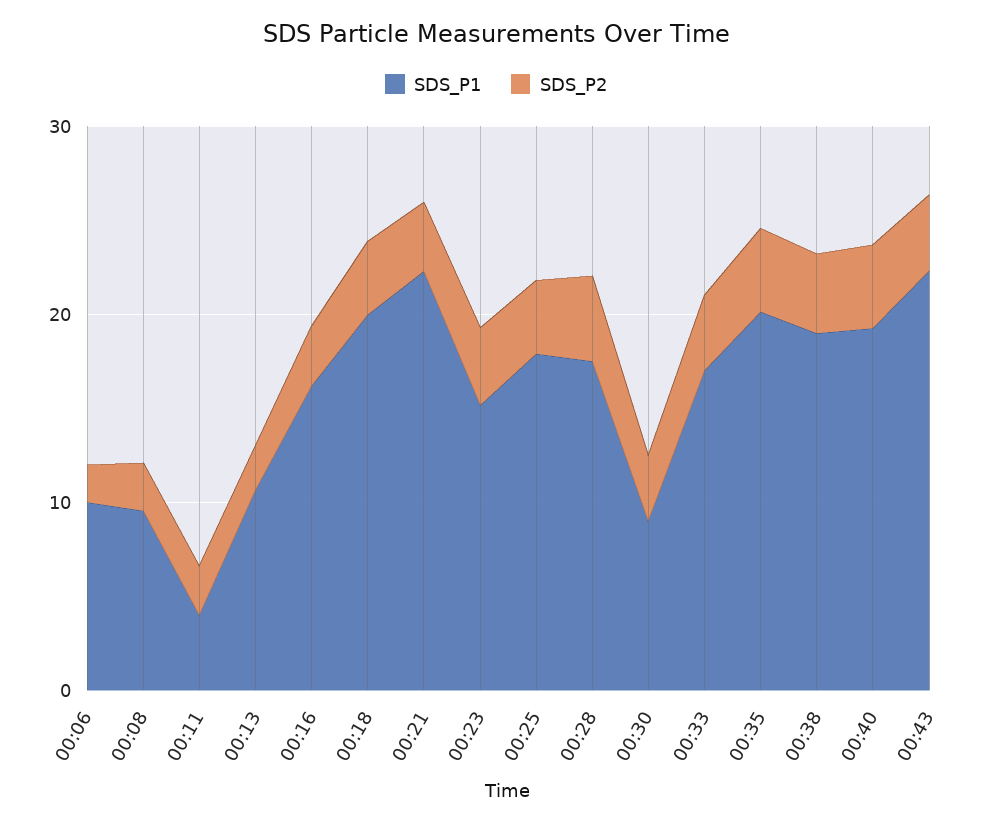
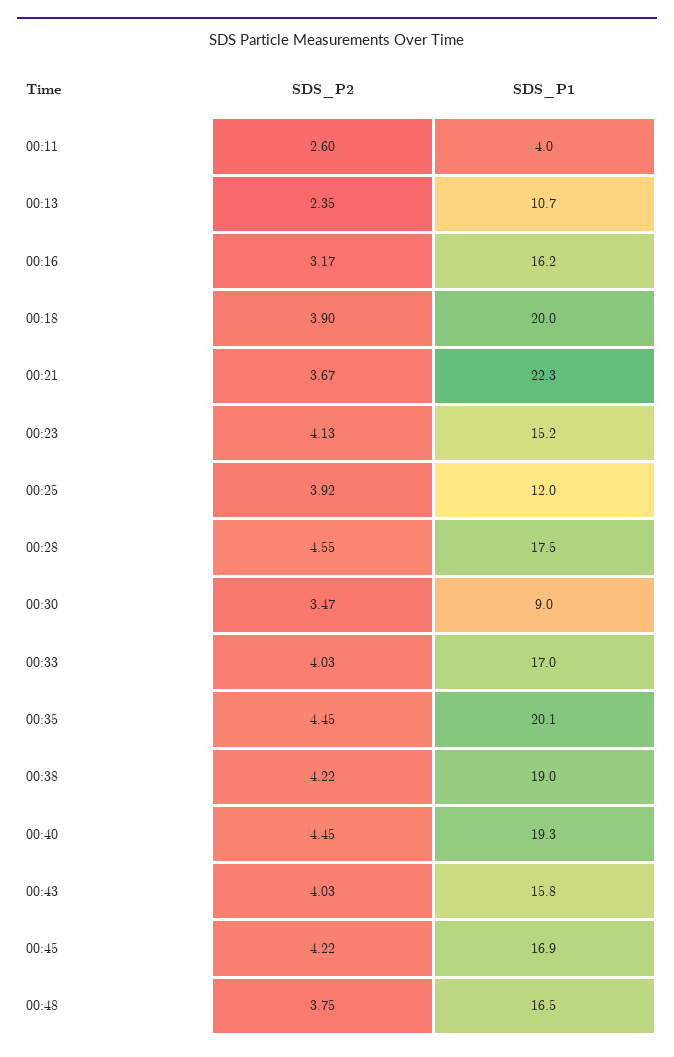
SDS_P1, 00:06: 10 -> none
SDS_P2, 00:06: 2 -> none
SDS_P1, 00:08: 10 -> none
SDS_P2, 00:08: 2 -> none
SDS_P1, 00:25: 18 -> 12
SDS_P1, 00:43: 22 -> 15.8
SDS_P2, 00:45: none -> 4.22
SDS_P1, 00:45: none -> 16.9
SDS_P2, 00:48: none -> 3.75
SDS_P1, 00:48: none -> 16.5

